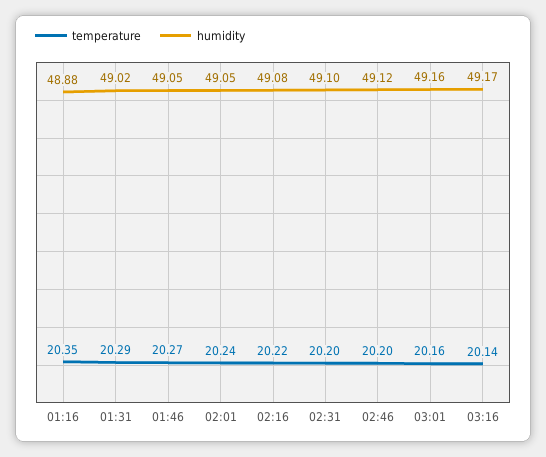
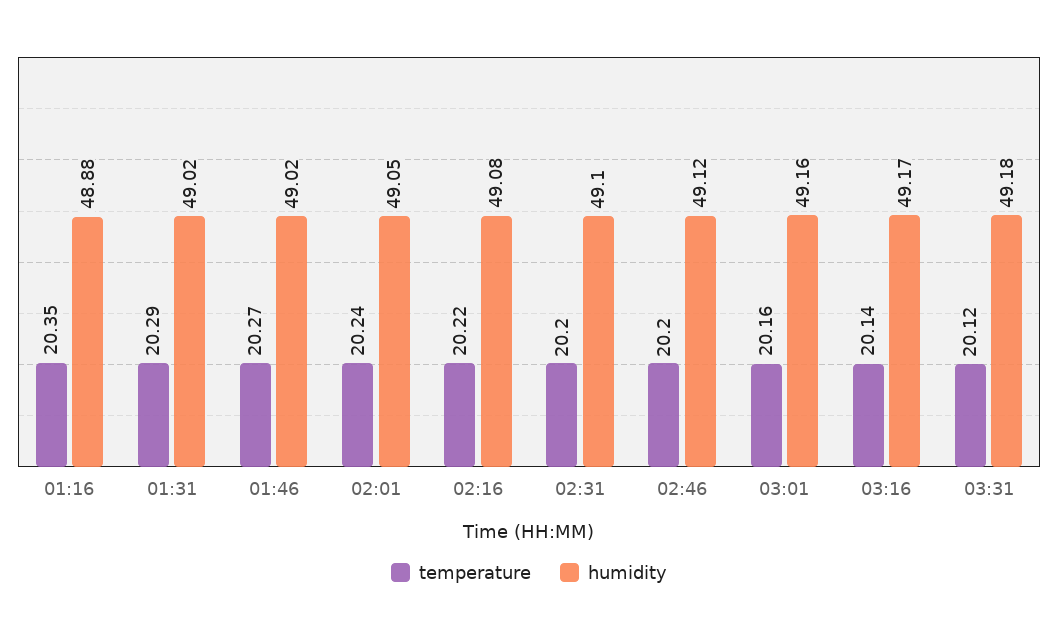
humidity, 01:46: 49.05 -> 49.02
temperature, 03:31: none -> 20.12
humidity, 03:31: none -> 49.18

